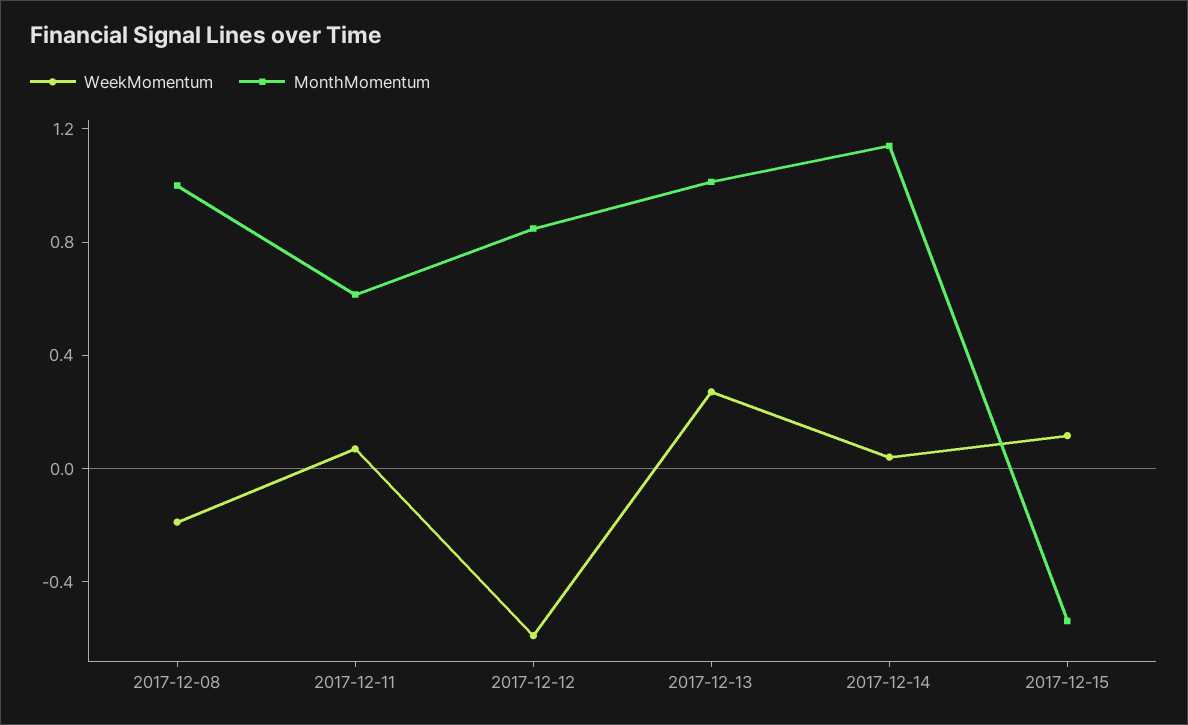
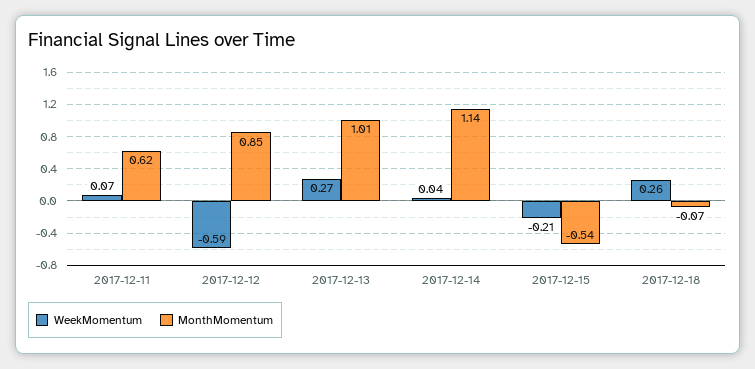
WeekMomentum, 2017-12-08: -0.2 -> none
MonthMomentum, 2017-12-08: 1 -> none
WeekMomentum, 2017-12-15: 0.1 -> -0.21
WeekMomentum, 2017-12-18: none -> 0.26
MonthMomentum, 2017-12-18: none -> -0.07

